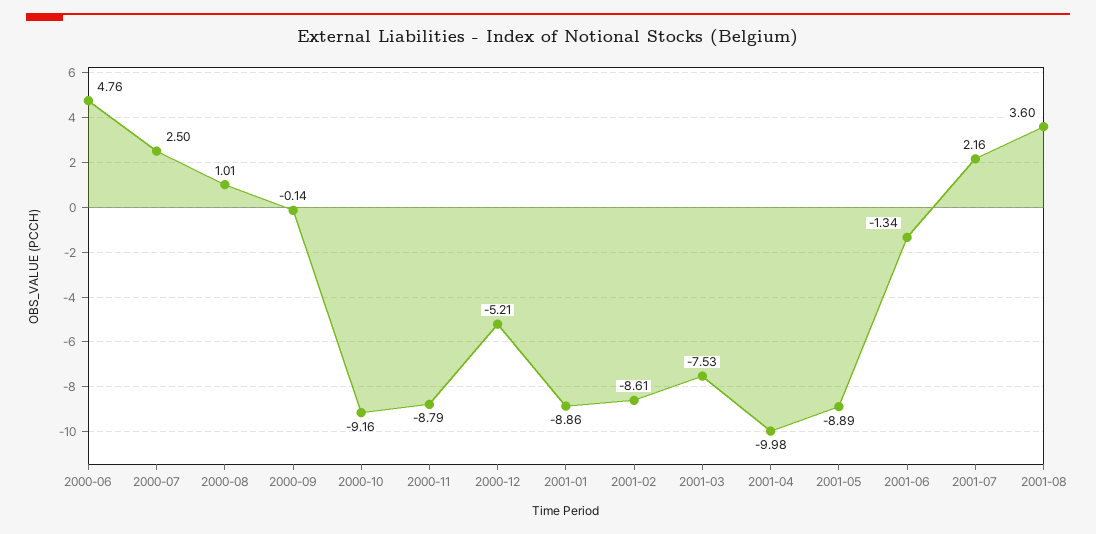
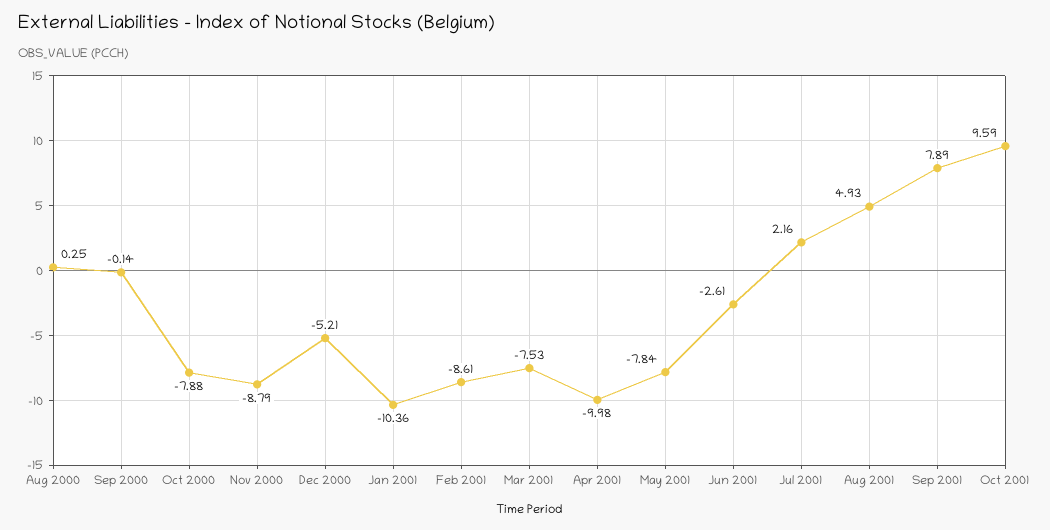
2000-06: 4.76 -> none
2000-07: 2.5 -> none
2000-08: 1.01 -> 0.25
2000-10: -9.16 -> -7.88
2001-01: -8.86 -> -10.36
2001-05: -8.89 -> -7.84
2001-06: -1.34 -> -2.61
2001-08: 3.6 -> 4.93
Sep 2001: none -> 7.89
Oct 2001: none -> 9.59

